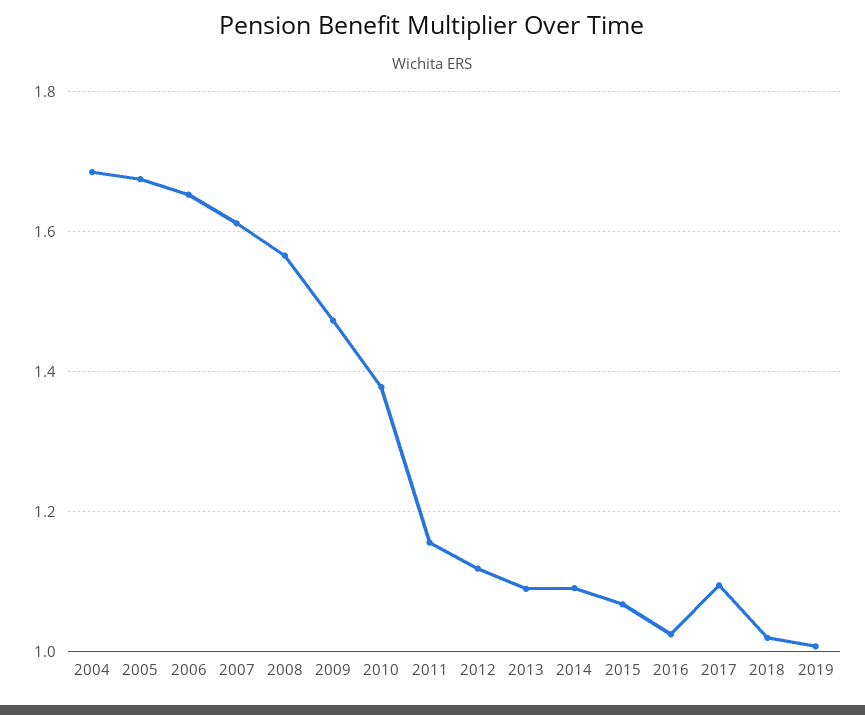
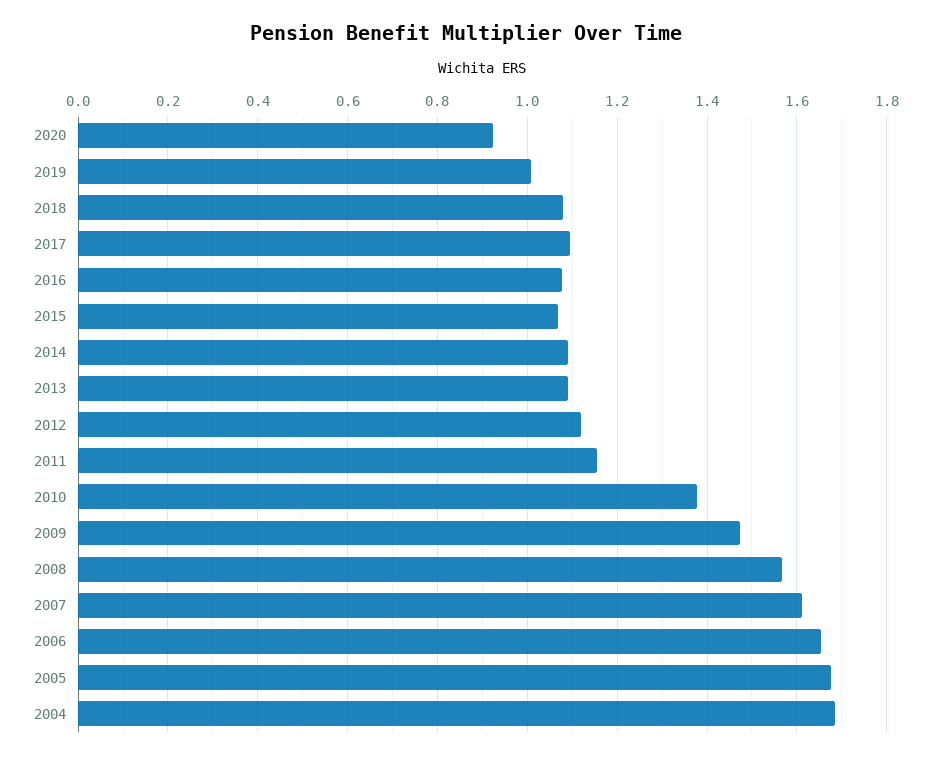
2016: 1.02 -> 1.08
2018: 1.02 -> 1.08
2020: none -> 0.92

